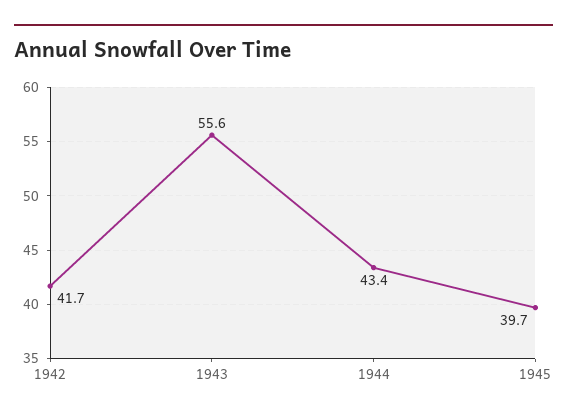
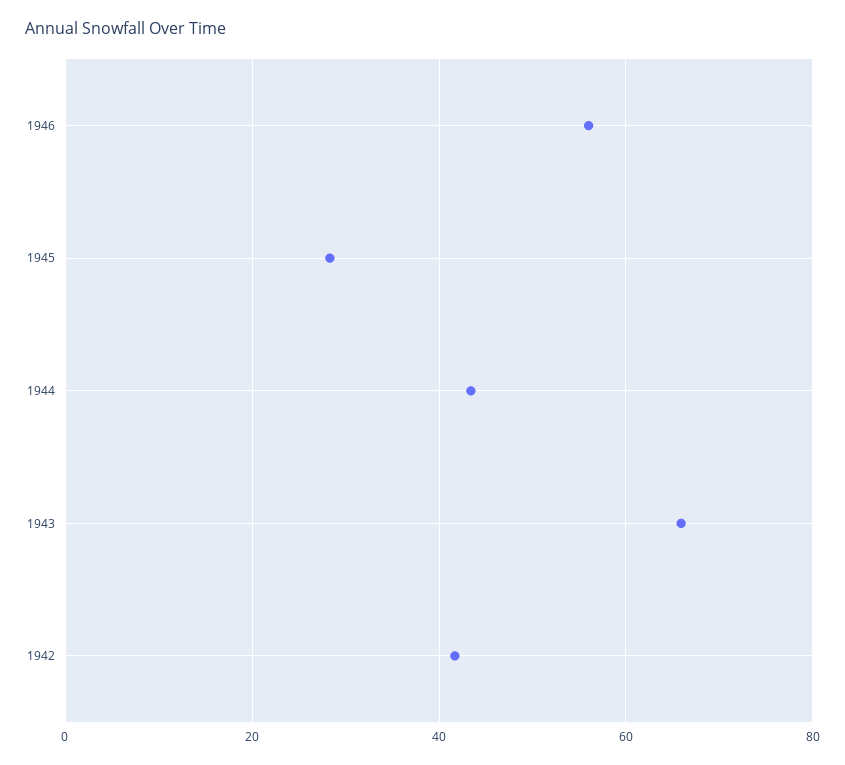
1943: 55.6 -> 66
1945: 39.7 -> 28
1946: none -> 56

